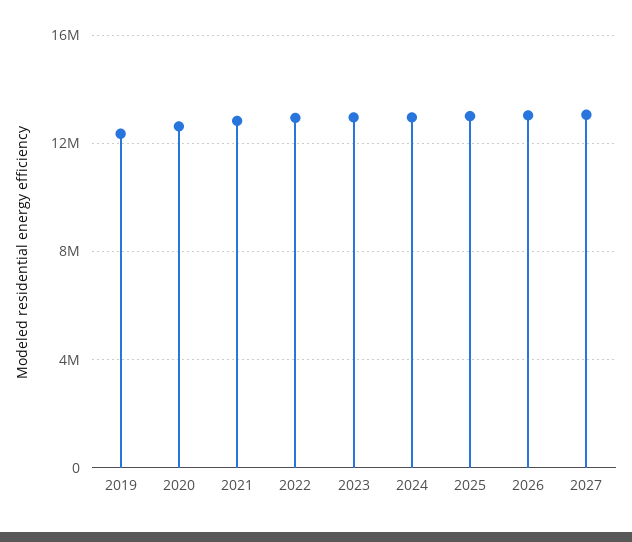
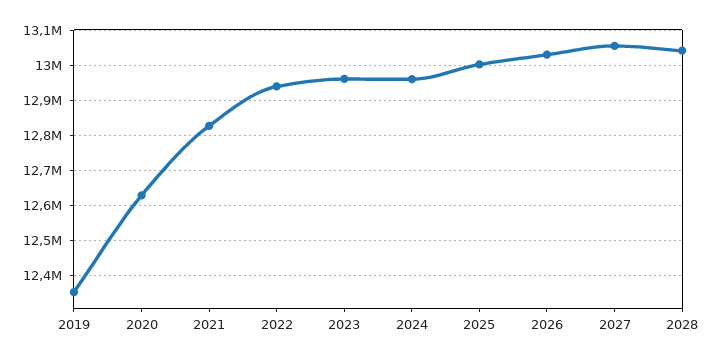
2028: none -> 13040000

